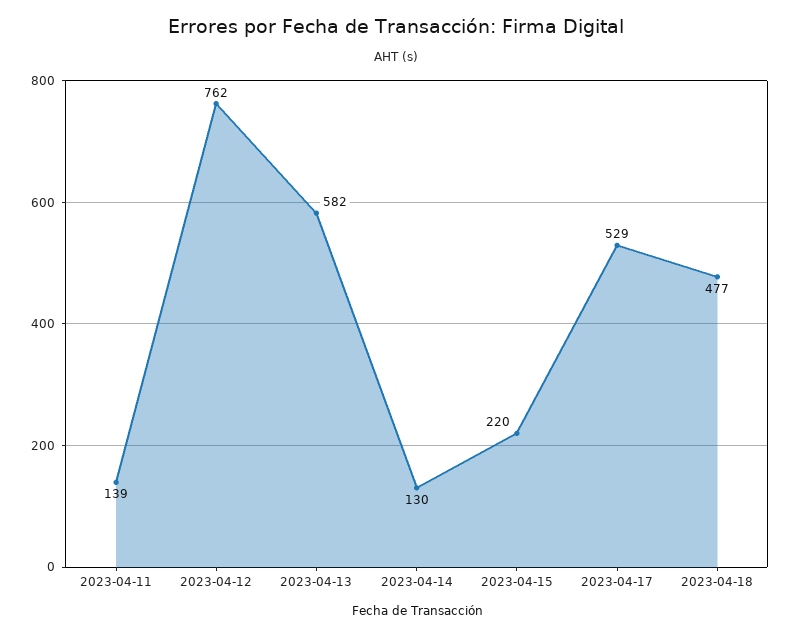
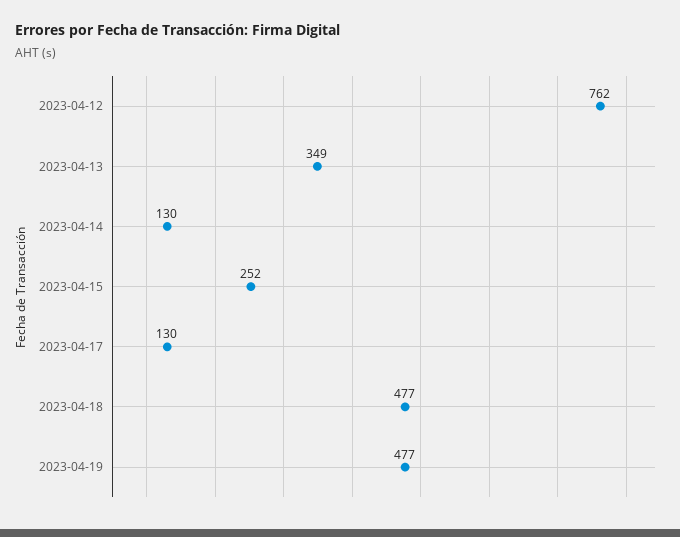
2023-04-11: 139 -> none
2023-04-13: 582 -> 349
2023-04-15: 220 -> 252
2023-04-17: 529 -> 130
2023-04-19: none -> 477

